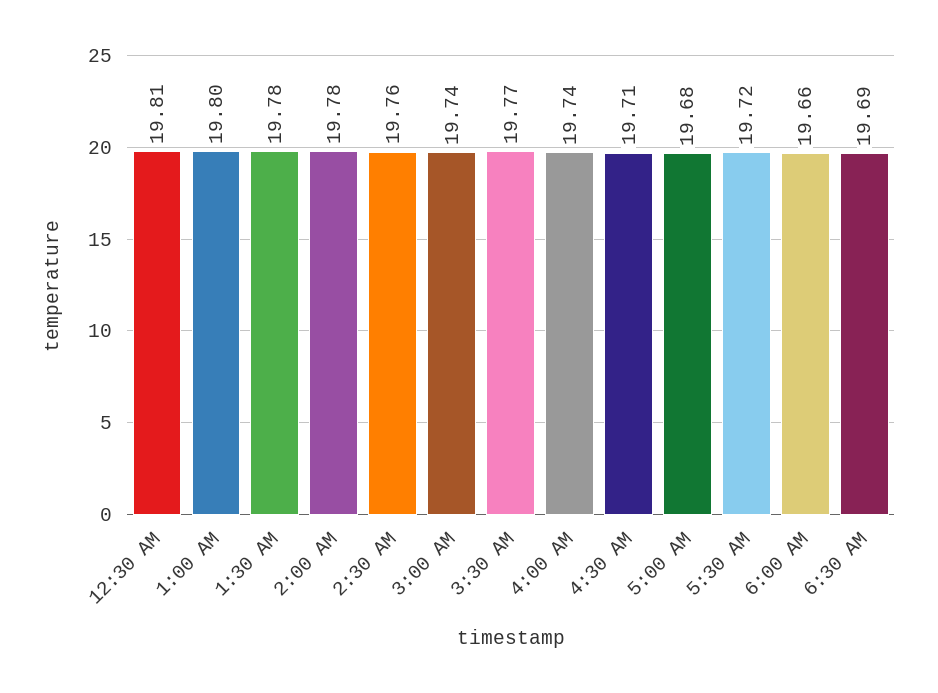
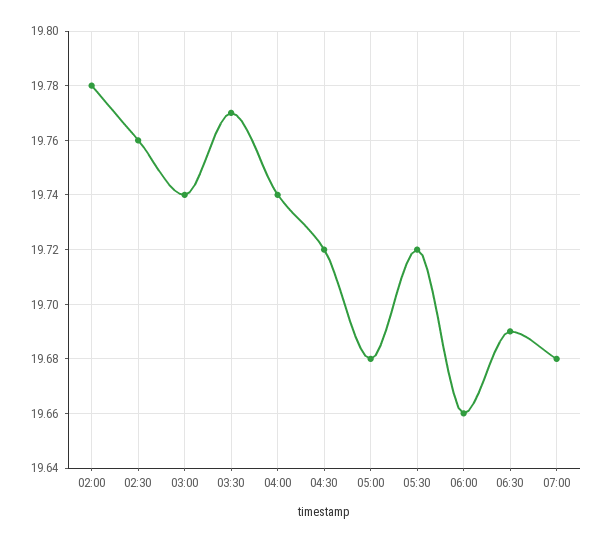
12:30 AM: 19.81 -> none
1:00 AM: 19.8 -> none
1:30 AM: 19.78 -> none
4:30 AM: 19.71 -> 19.72
07:00: none -> 19.68

